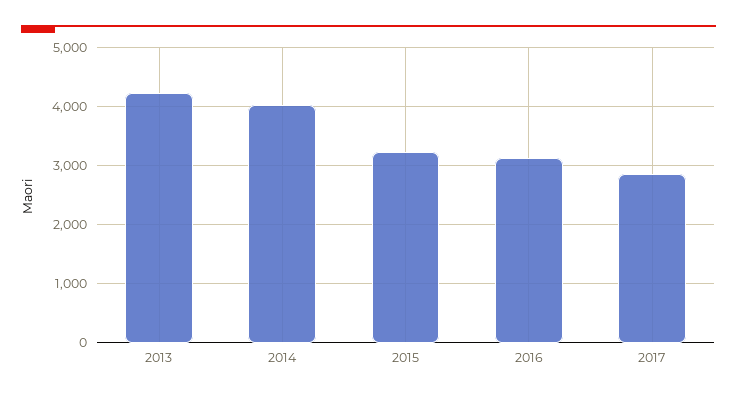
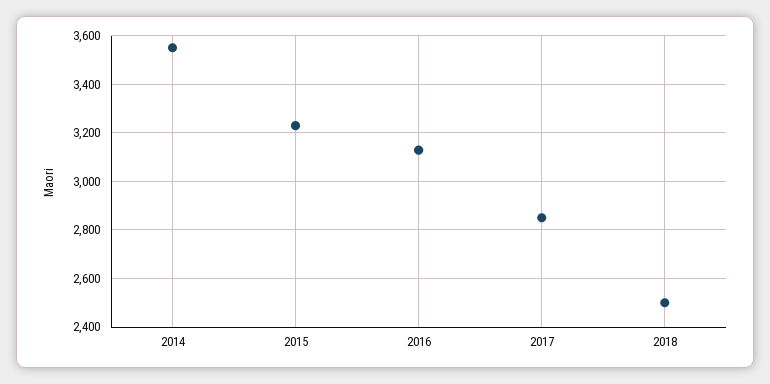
2013: 4200 -> none
2014: 4000 -> 3550
2018: none -> 2500

